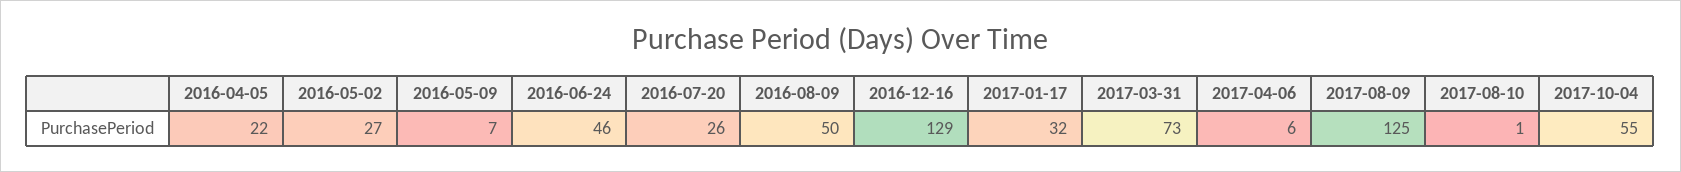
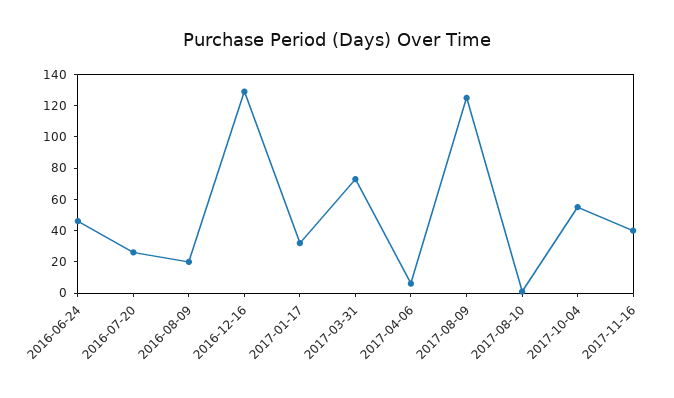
2016-04-05: 22 -> none
2016-05-02: 27 -> none
2016-05-09: 7 -> none
2016-08-09: 50 -> 20
2017-11-16: none -> 40

